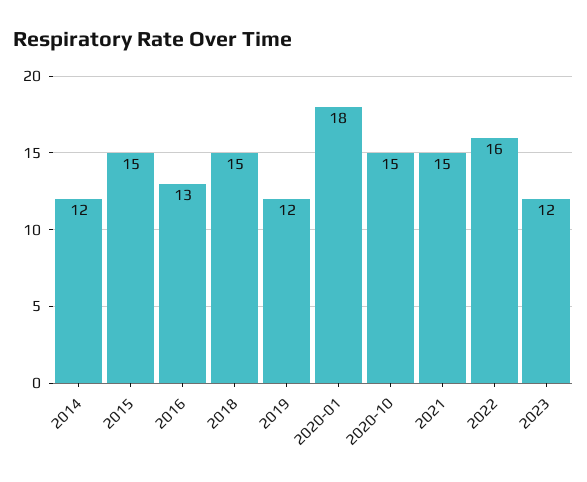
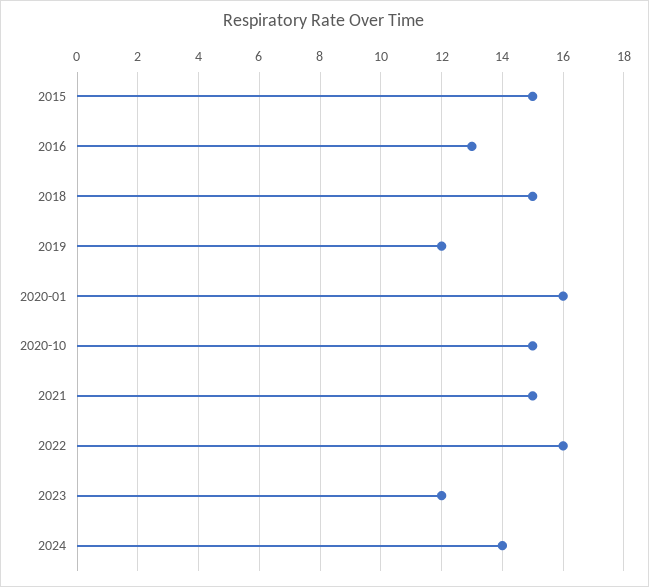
2014: 12 -> none
2020-01: 18 -> 16
2024: none -> 14

